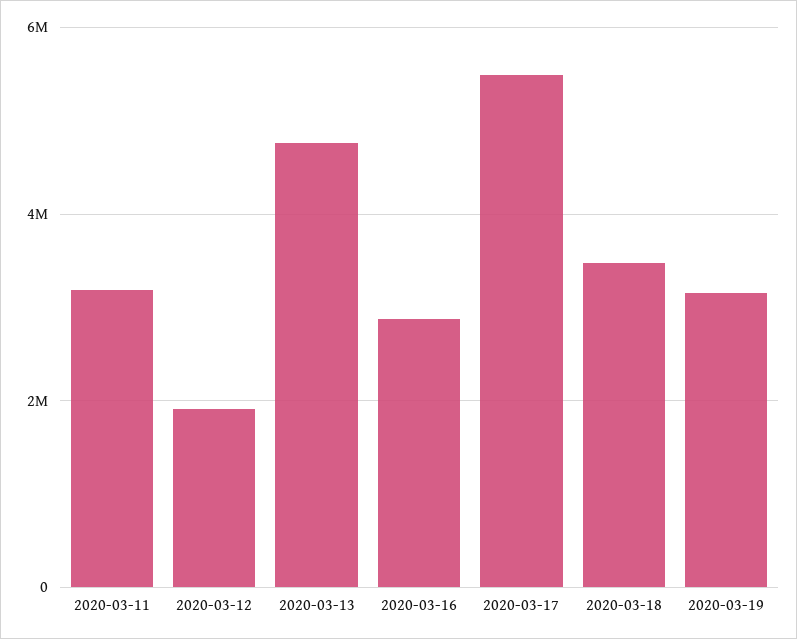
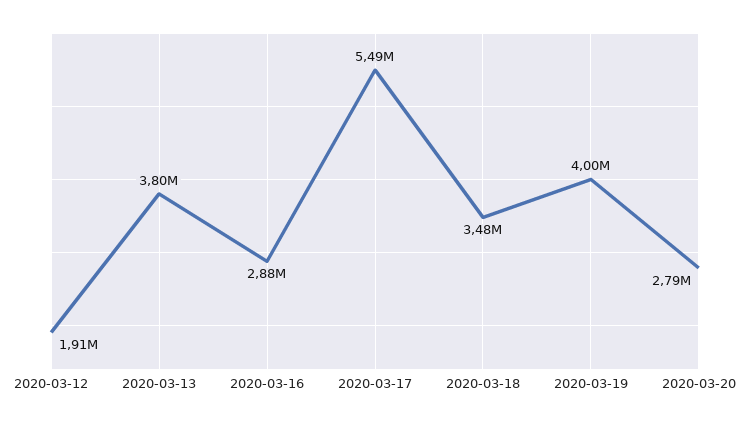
2020-03-11: 3200000 -> none
2020-03-13: 4800000 -> 3800000
2020-03-19: 3200000 -> 4000000
2020-03-20: none -> 2790000

